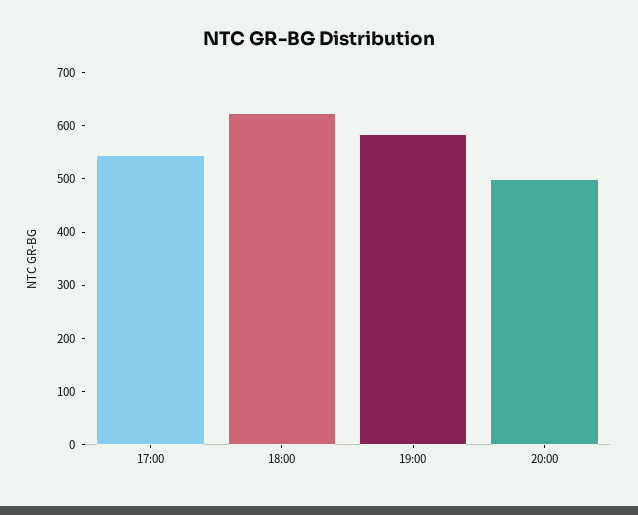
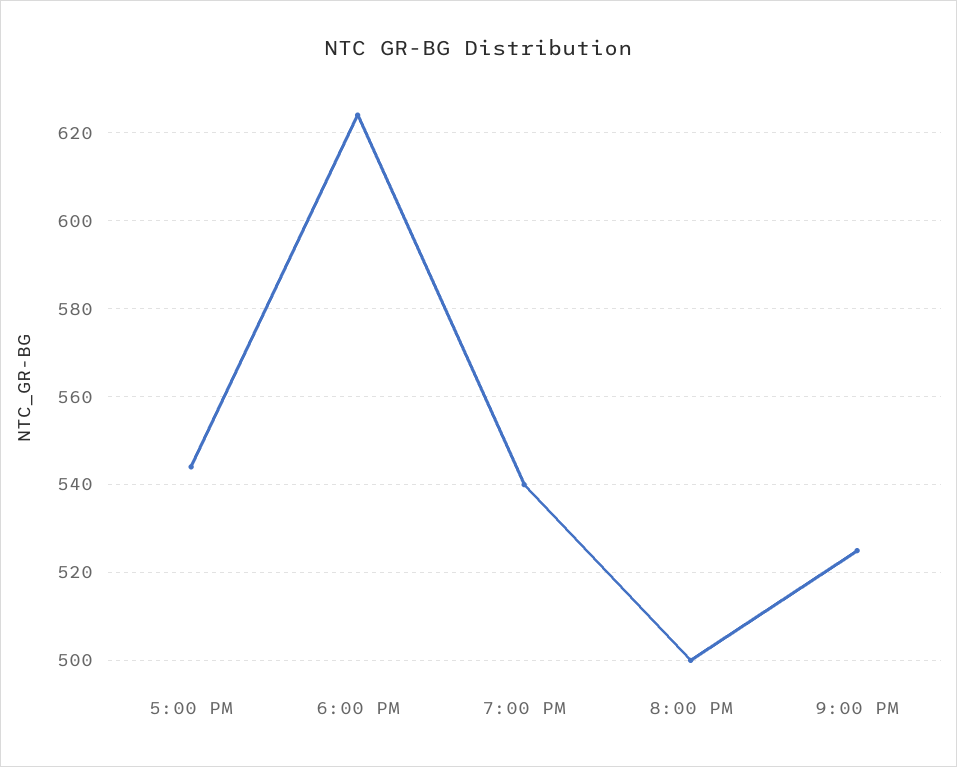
19:00: 580 -> 540
9:00 PM: none -> 525

